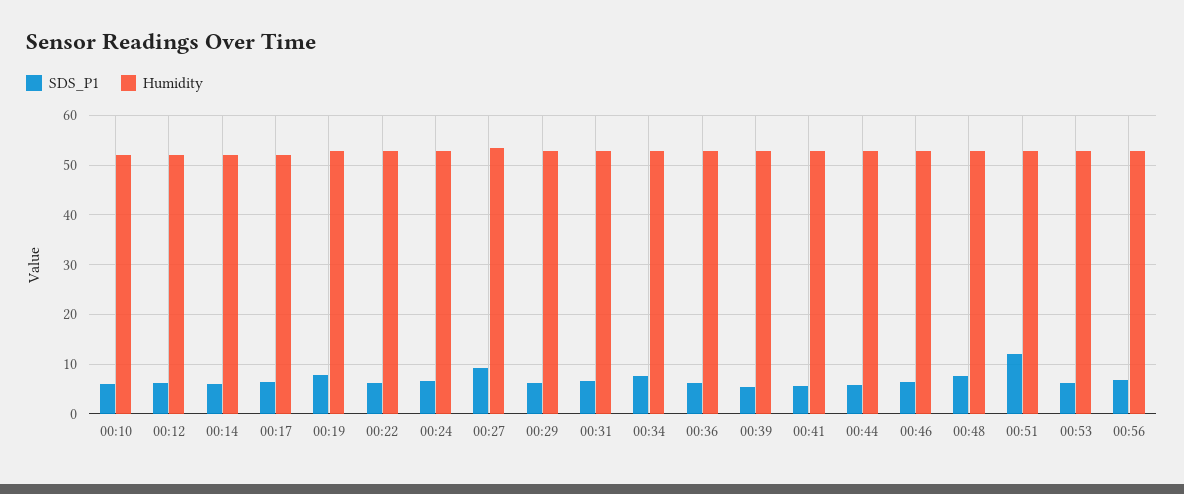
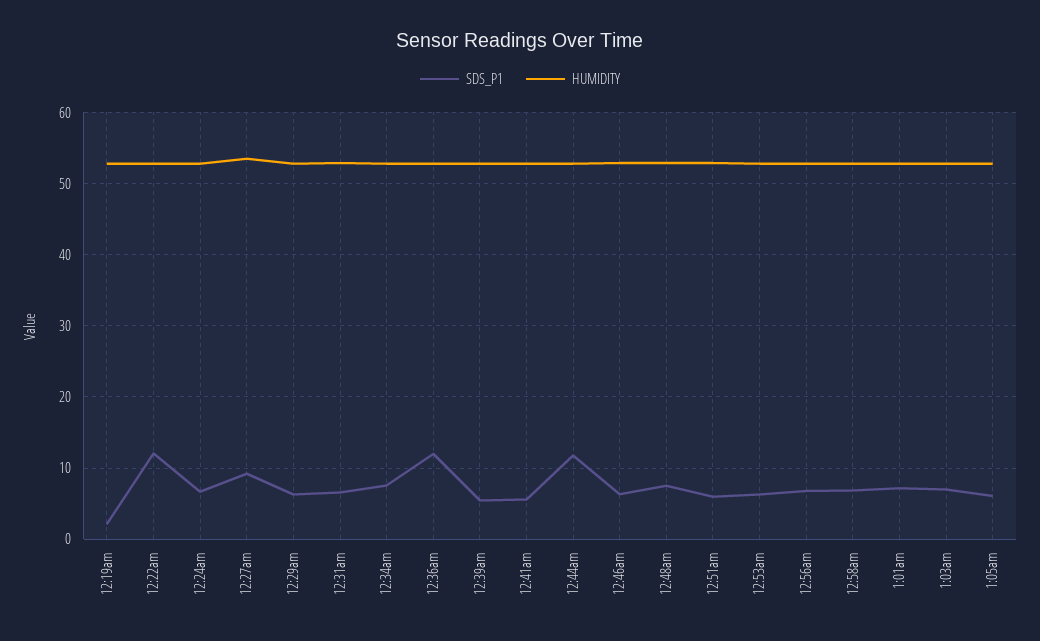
SDS_P1, 00:10: 6 -> none
Humidity, 00:10: 52 -> none
SDS_P1, 00:12: 6 -> none
Humidity, 00:12: 52 -> none
SDS_P1, 00:14: 6 -> none
Humidity, 00:14: 52 -> none
SDS_P1, 00:17: 6 -> none
Humidity, 00:17: 52 -> none
SDS_P1, 00:19: 8 -> 2
SDS_P1, 00:22: 6 -> 12
SDS_P1, 00:36: 6 -> 12
SDS_P1, 00:44: 6 -> 12
SDS_P1, 00:51: 12 -> 6
SDS_P1, 12:58am: none -> 7
Humidity, 12:58am: none -> 53
SDS_P1, 1:01am: none -> 7
Humidity, 1:01am: none -> 53
SDS_P1, 1:03am: none -> 7
Humidity, 1:03am: none -> 53
SDS_P1, 1:05am: none -> 6
Humidity, 1:05am: none -> 53

